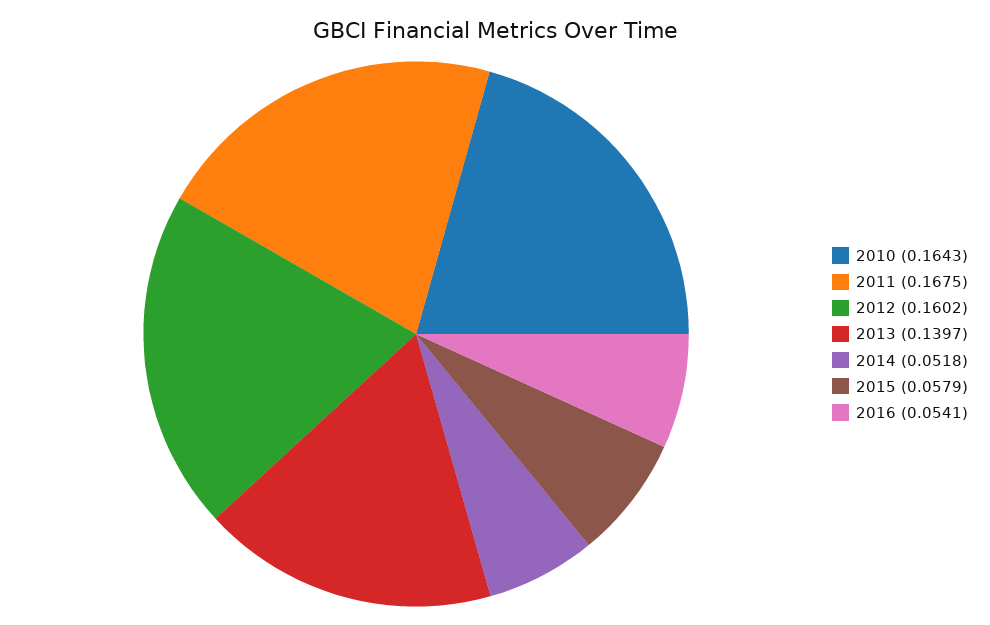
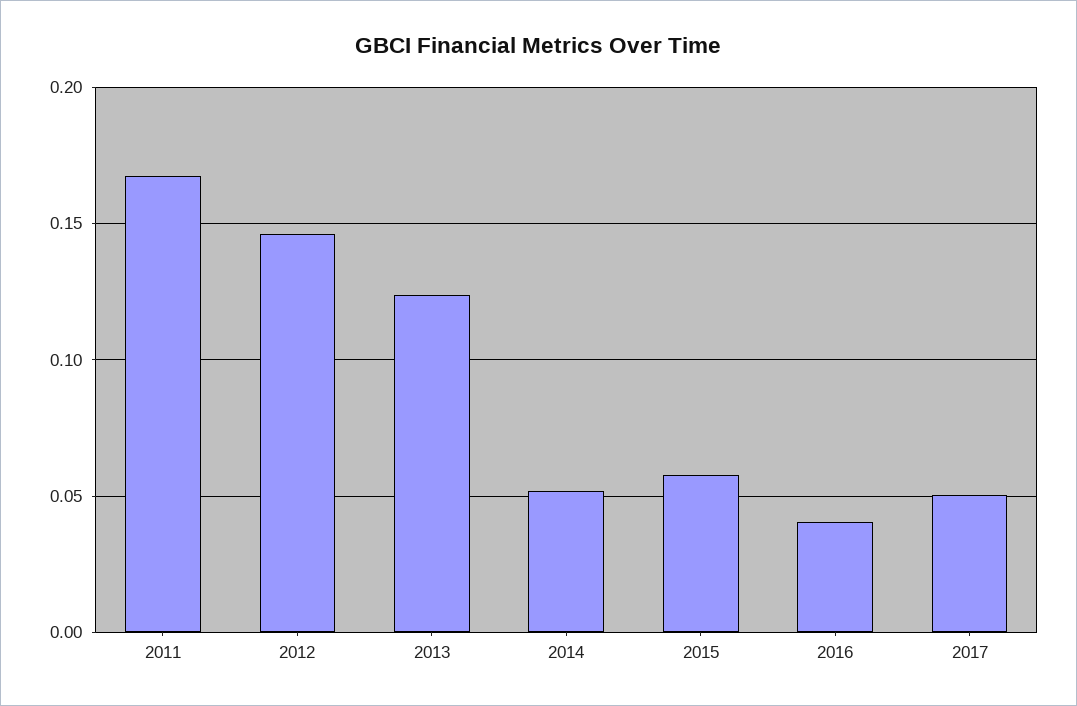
2010: 0.1643 -> none
2012: 0.1602 -> 0.145
2013: 0.1397 -> 0.125
2016: 0.0541 -> 0.04
2017: none -> 0.05

